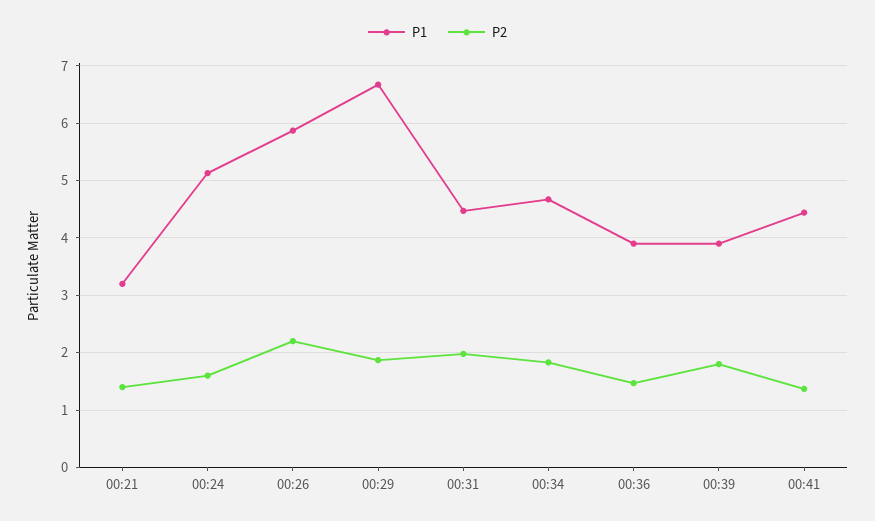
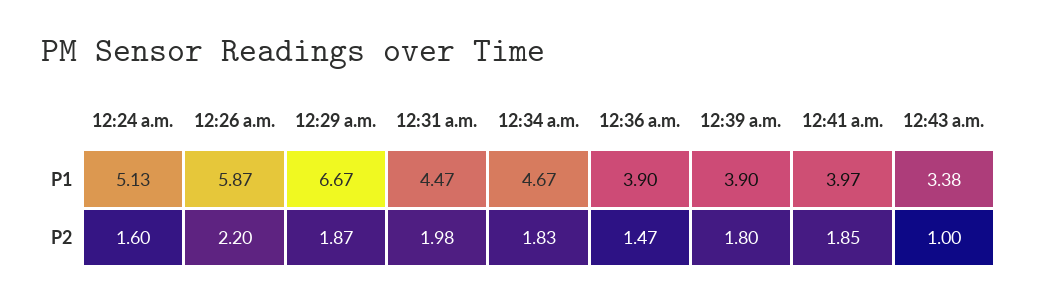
P1, 00:21: 3.2 -> none
P2, 00:21: 1.4 -> none
P1, 00:41: 4.4 -> 3.97
P2, 00:41: 1.4 -> 1.85
P1, 12:43 a.m.: none -> 3.38
P2, 12:43 a.m.: none -> 1

